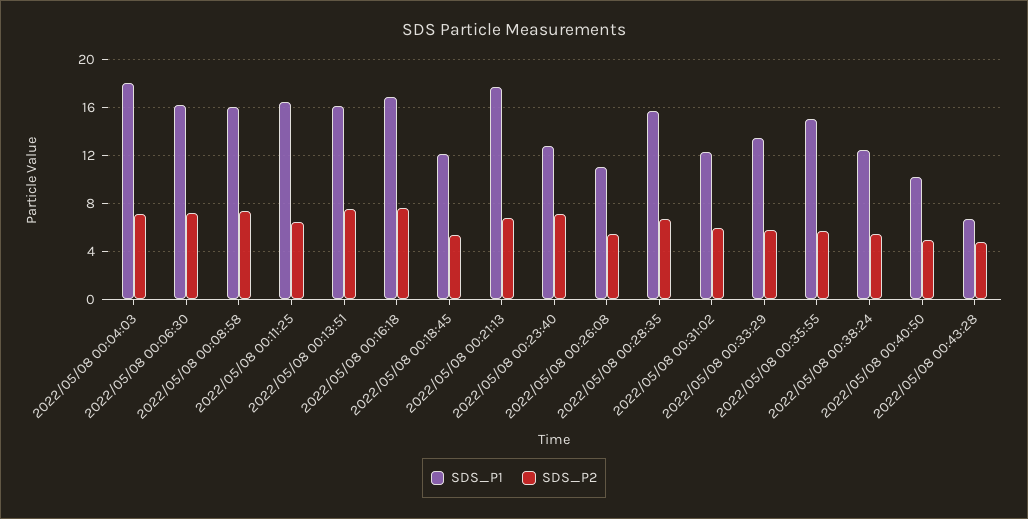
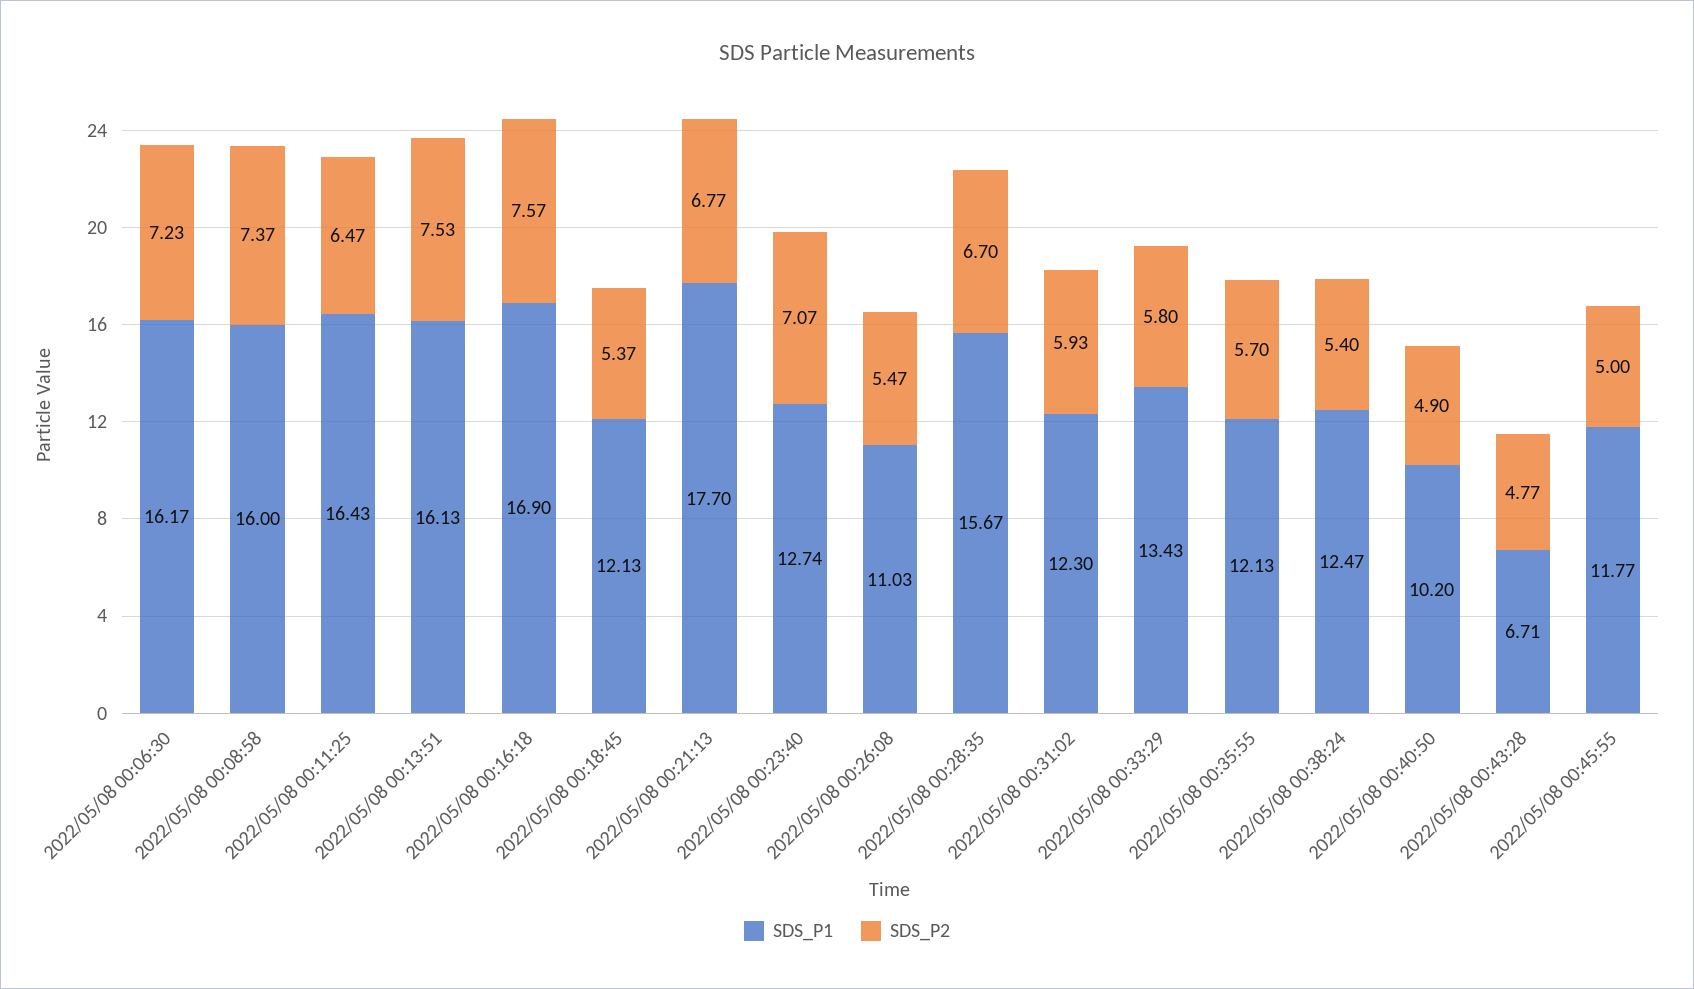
SDS_P1, 2022/05/08 00:04:03: 18 -> none
SDS_P2, 2022/05/08 00:04:03: 7 -> none
SDS_P1, 2022/05/08 00:35:55: 15 -> 12.13
SDS_P1, 2022/05/08 00:45:55: none -> 11.77
SDS_P2, 2022/05/08 00:45:55: none -> 5

